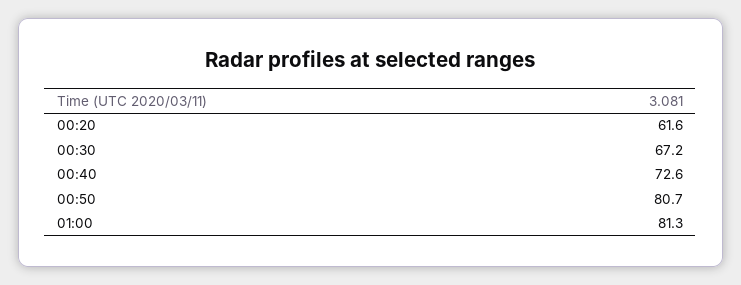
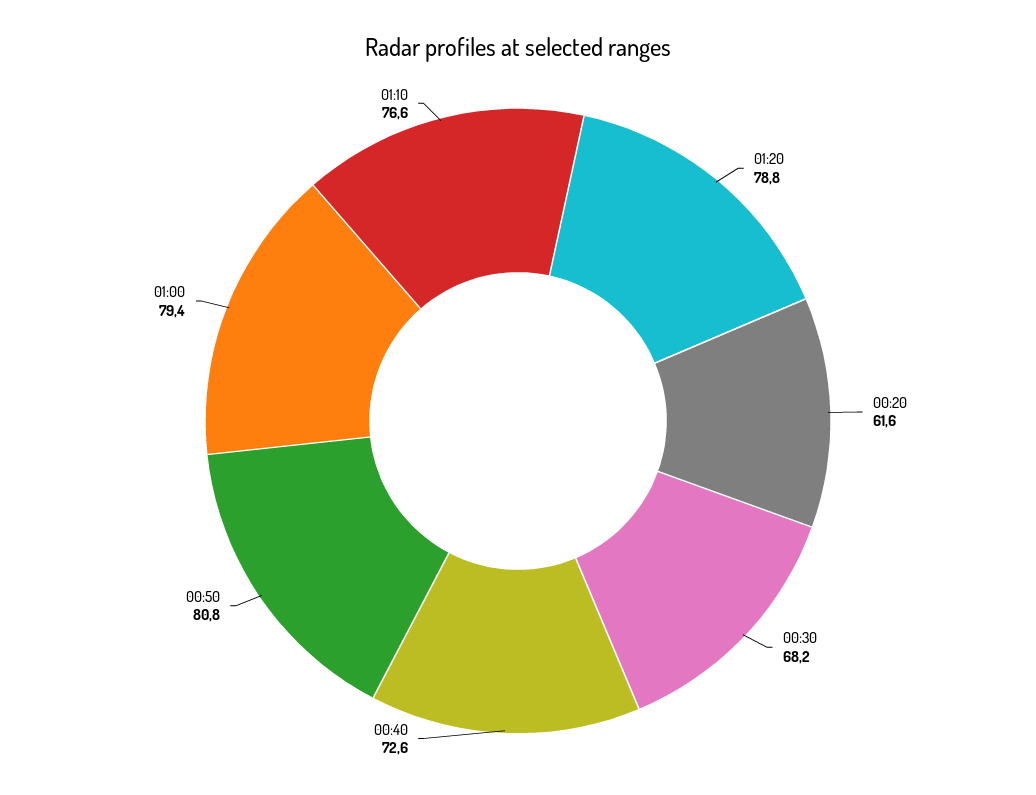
00:30: 67.2 -> 68.2
00:50: 80.7 -> 80.8
01:00: 81.3 -> 79.4
01:20: none -> 78.8
01:10: none -> 76.6

